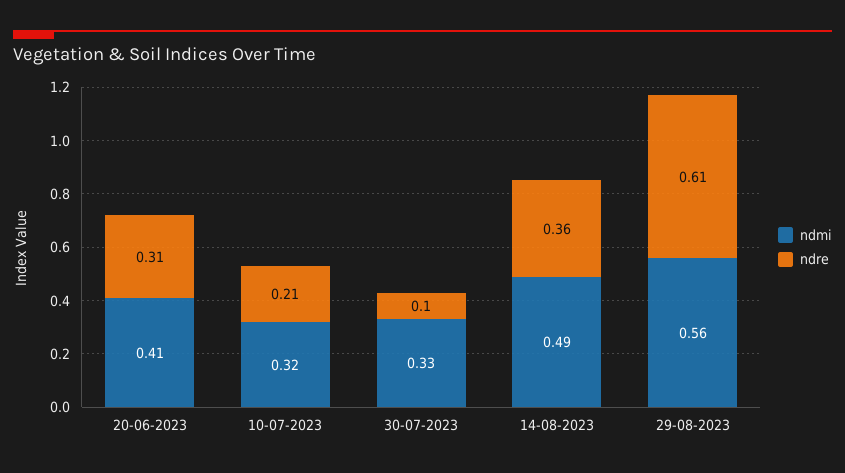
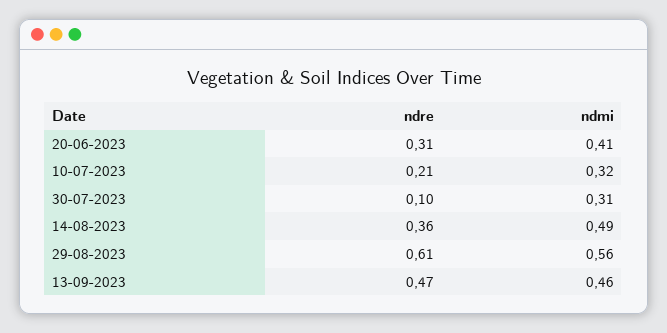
ndmi, 30-07-2023: 0.33 -> 0.31
ndre, 13-09-2023: none -> 0.47
ndmi, 13-09-2023: none -> 0.46

